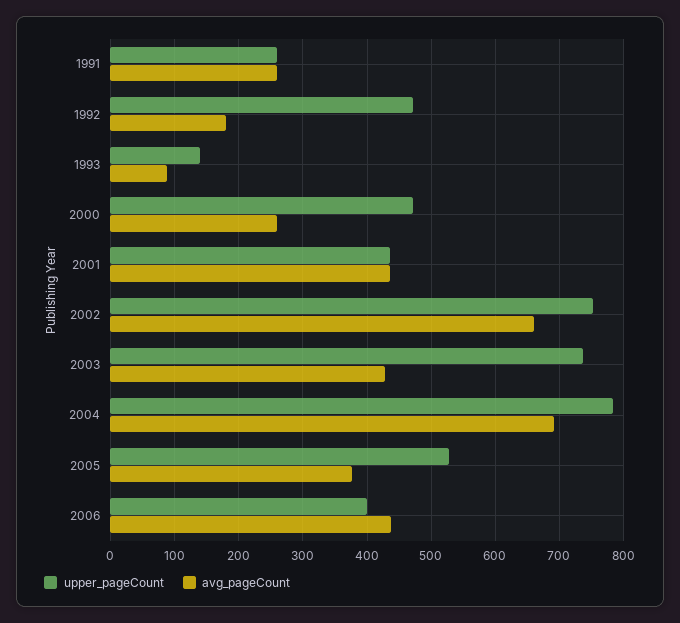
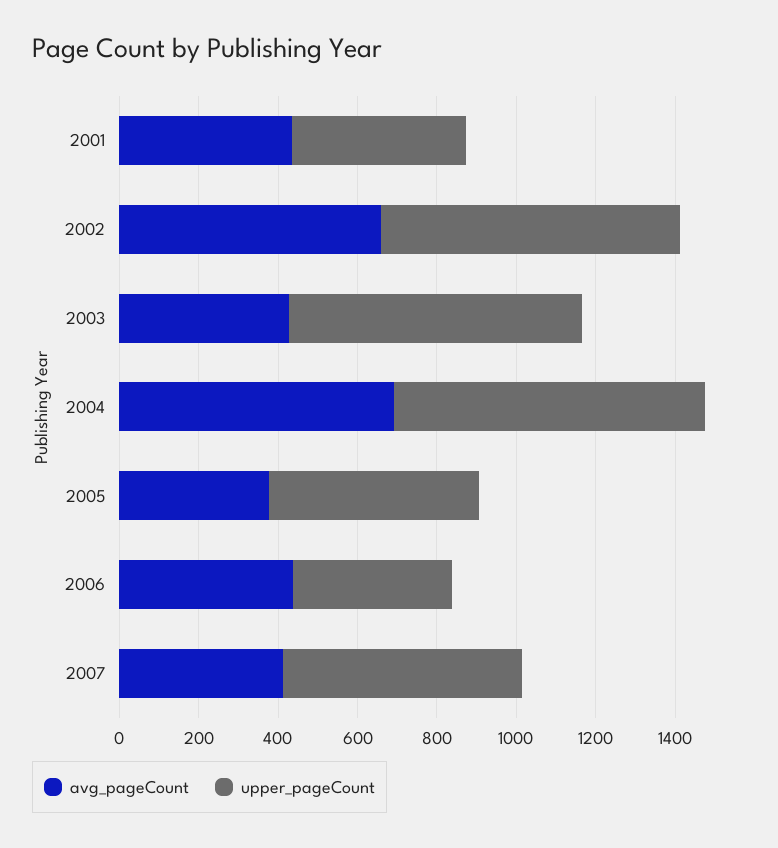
upper_pageCount, 1991: 260 -> none
avg_pageCount, 1991: 260 -> none
upper_pageCount, 1992: 470 -> none
avg_pageCount, 1992: 180 -> none
upper_pageCount, 1993: 140 -> none
avg_pageCount, 1993: 90 -> none
upper_pageCount, 2000: 470 -> none
avg_pageCount, 2000: 260 -> none
avg_pageCount, 2007: none -> 400
upper_pageCount, 2007: none -> 600

